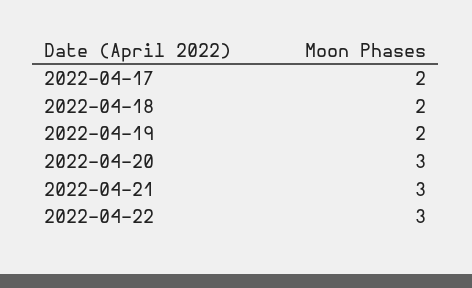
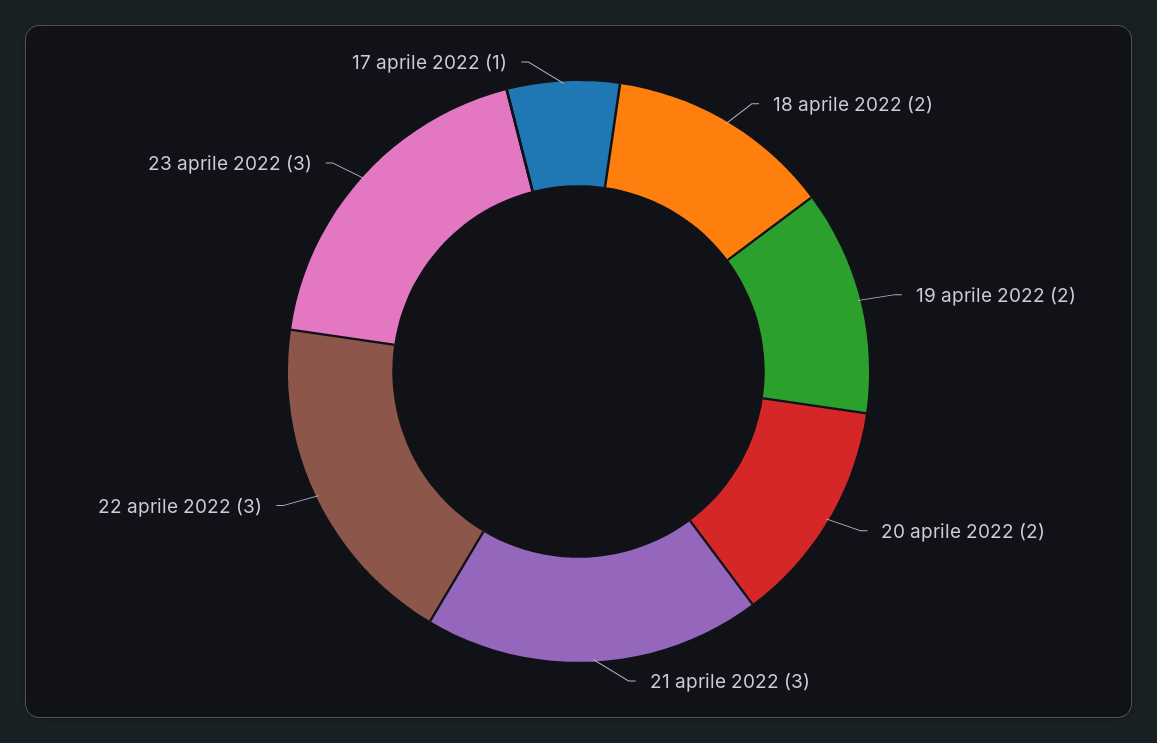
2022-04-17: 2 -> 1
2022-04-20: 3 -> 2
23 aprile 2022: none -> 3

